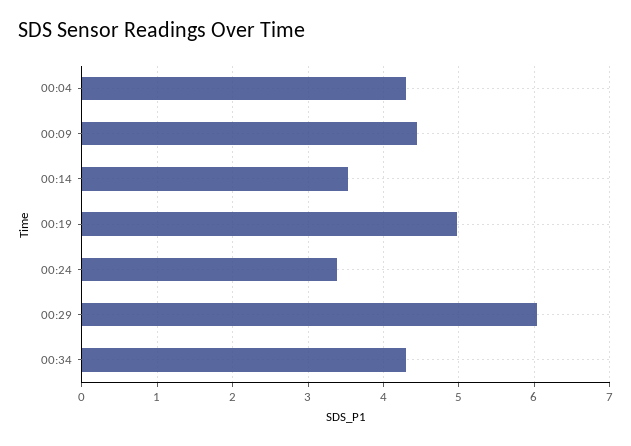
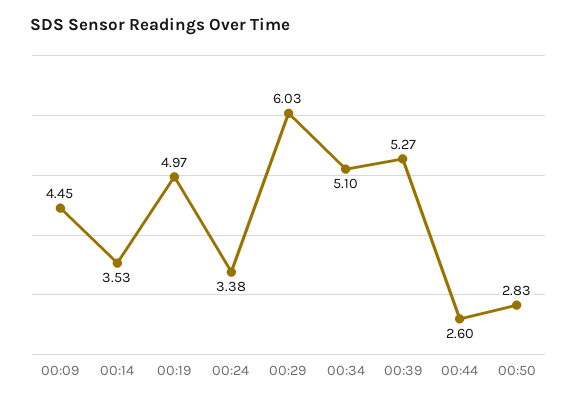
00:04: 4.3 -> none
00:34: 4.3 -> 5.1
00:39: none -> 5.27
00:44: none -> 2.6
00:50: none -> 2.83

